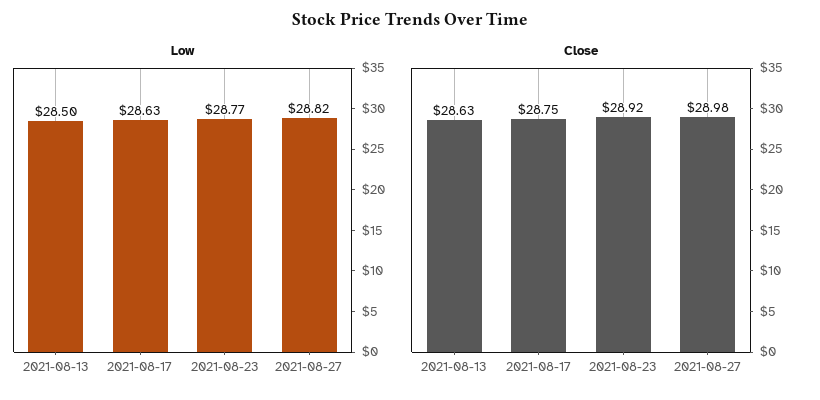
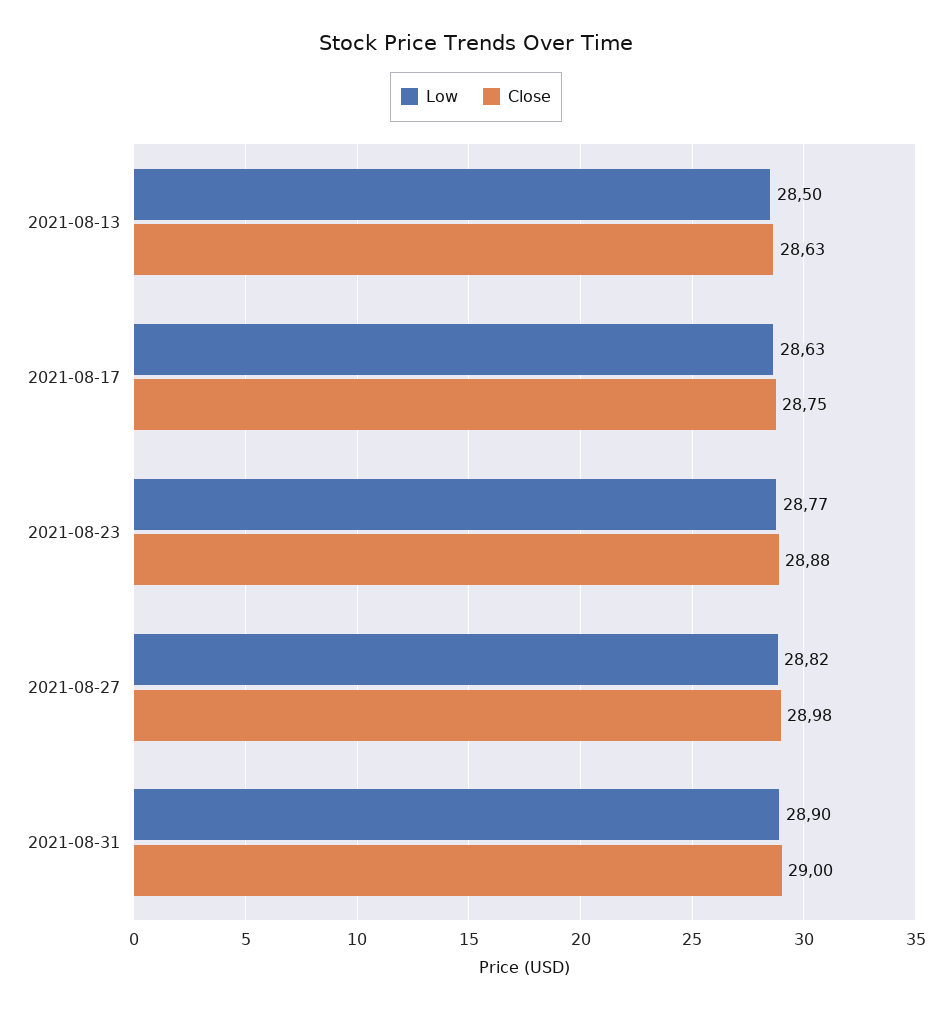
Close, 2021-08-23: 28.92 -> 28.88
Low, 2021-08-31: none -> 28.9
Close, 2021-08-31: none -> 29

